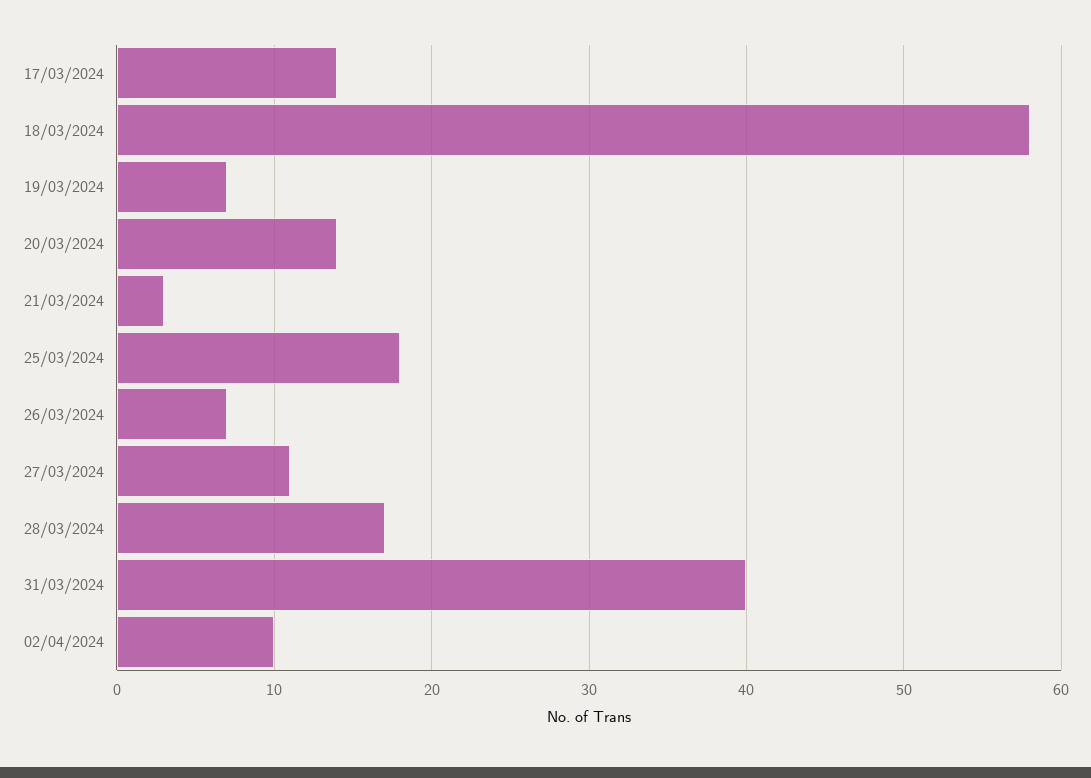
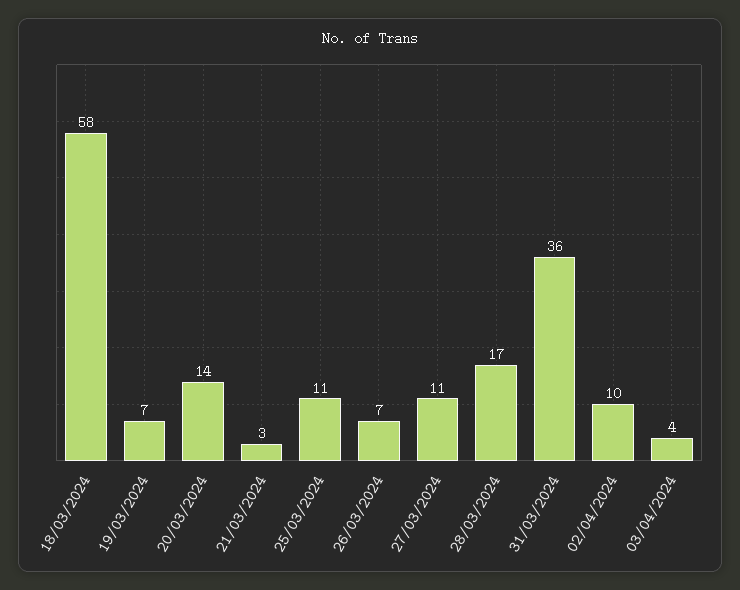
17/03/2024: 14 -> none
25/03/2024: 18 -> 11
31/03/2024: 40 -> 36
03/04/2024: none -> 4

